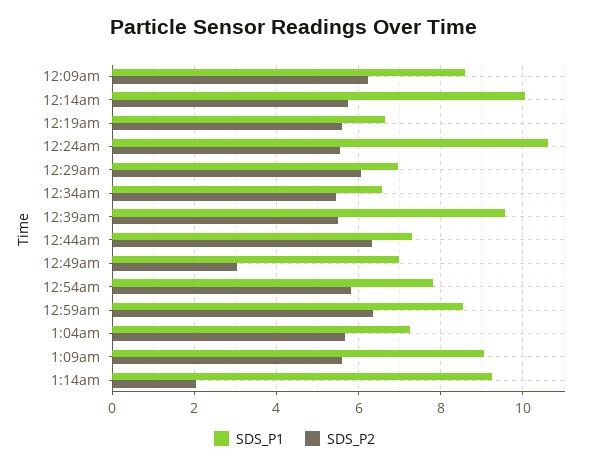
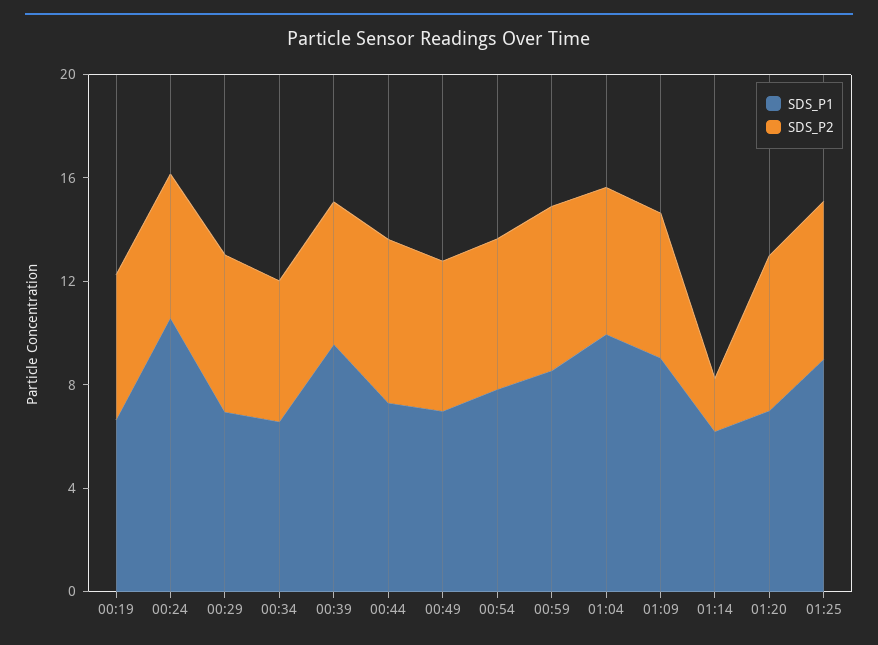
SDS_P1, 12:09am: 8.6 -> none
SDS_P2, 12:09am: 6.2 -> none
SDS_P1, 12:14am: 10 -> none
SDS_P2, 12:14am: 5.8 -> none
SDS_P2, 12:49am: 3 -> 6
SDS_P1, 1:04am: 7.2 -> 10
SDS_P1, 1:14am: 9.2 -> 6
SDS_P1, 01:20: none -> 7
SDS_P2, 01:20: none -> 6
SDS_P1, 01:25: none -> 9
SDS_P2, 01:25: none -> 6

